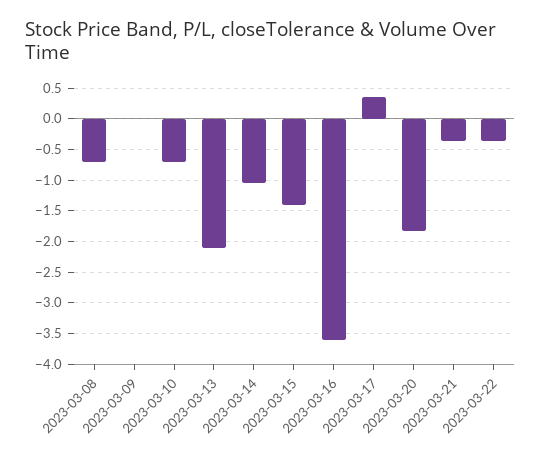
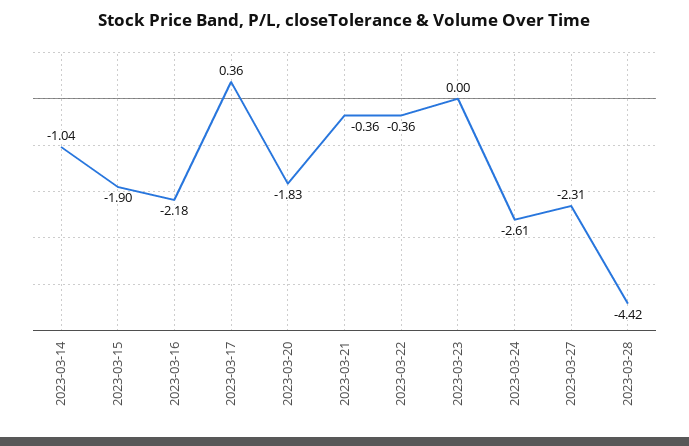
2023-03-08: -0.7 -> none
2023-03-09: 0 -> none
2023-03-10: -0.7 -> none
2023-03-13: -2.1 -> none
2023-03-15: -1.4 -> -1.9
2023-03-16: -3.6 -> -2.18
2023-03-23: none -> 0
2023-03-24: none -> -2.61
2023-03-27: none -> -2.31
2023-03-28: none -> -4.42

